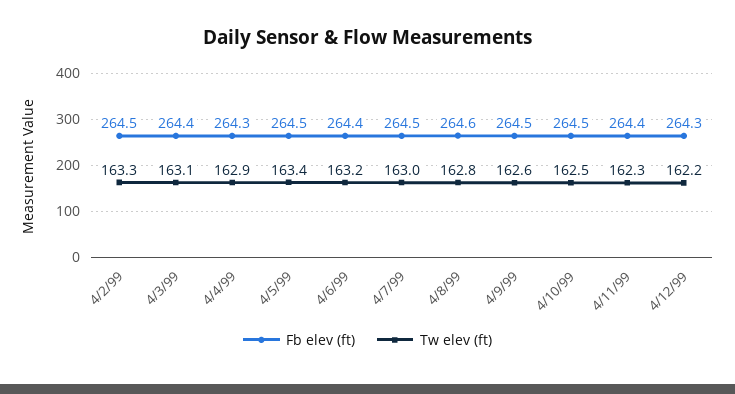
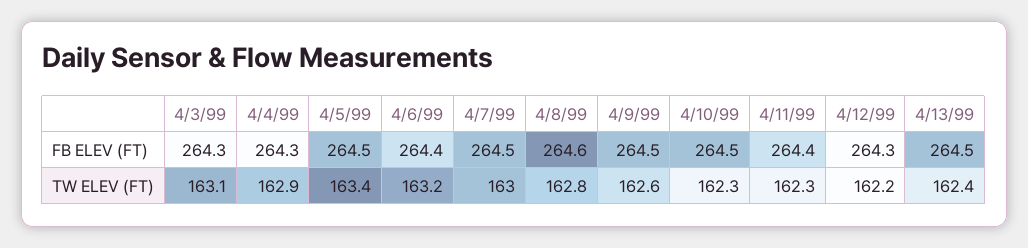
Fb elev (ft), 4/2/99: 264.5 -> none
Tw elev (ft), 4/2/99: 163.3 -> none
Fb elev (ft), 4/3/99: 264.4 -> 264.3
Tw elev (ft), 4/10/99: 162.5 -> 162.3
Fb elev (ft), 4/13/99: none -> 264.5
Tw elev (ft), 4/13/99: none -> 162.4

